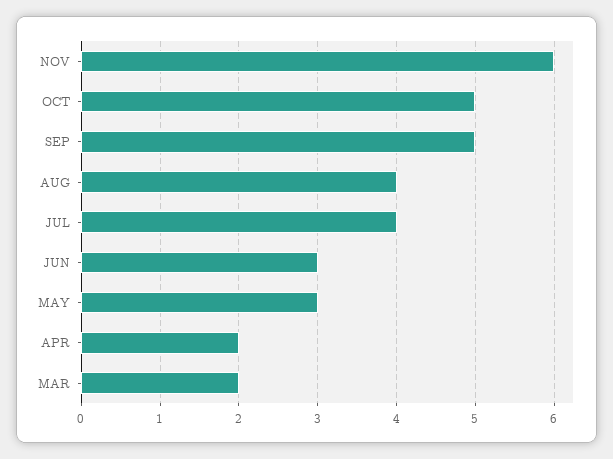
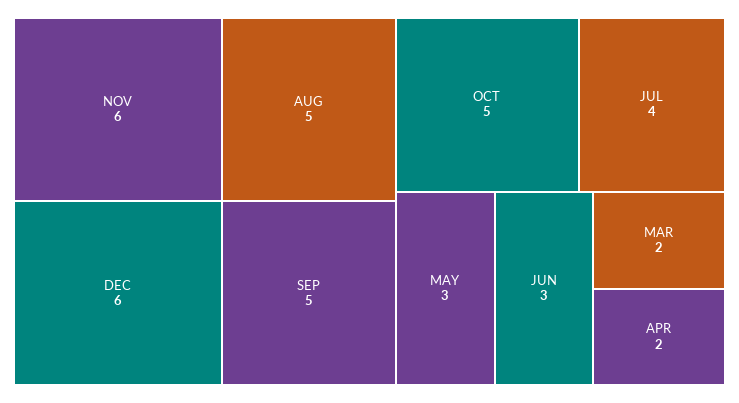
AUG: 4 -> 5
DEC: none -> 6

